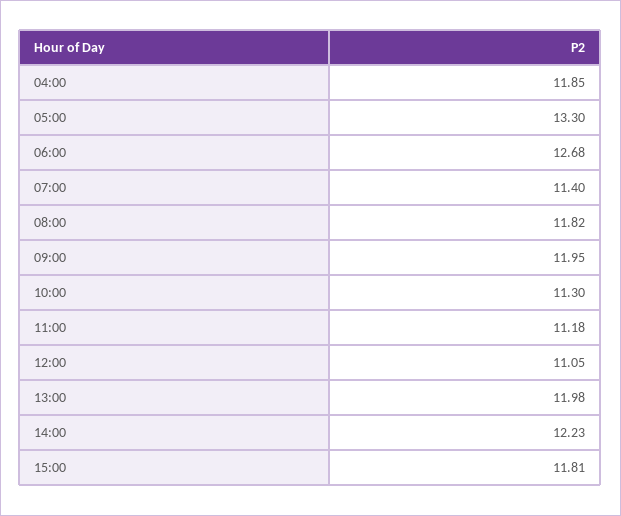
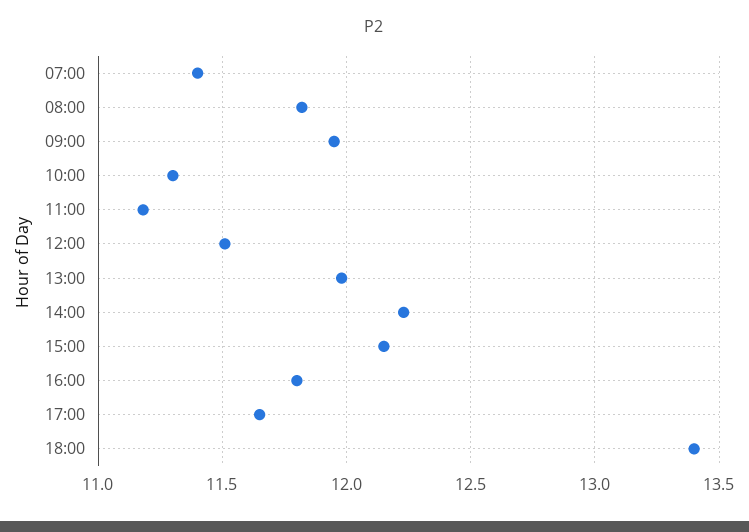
04:00: 11.85 -> none
05:00: 13.3 -> none
06:00: 12.68 -> none
12:00: 11.05 -> 11.5
15:00: 11.81 -> 12.15
16:00: none -> 11.8
17:00: none -> 11.65
18:00: none -> 13.4

